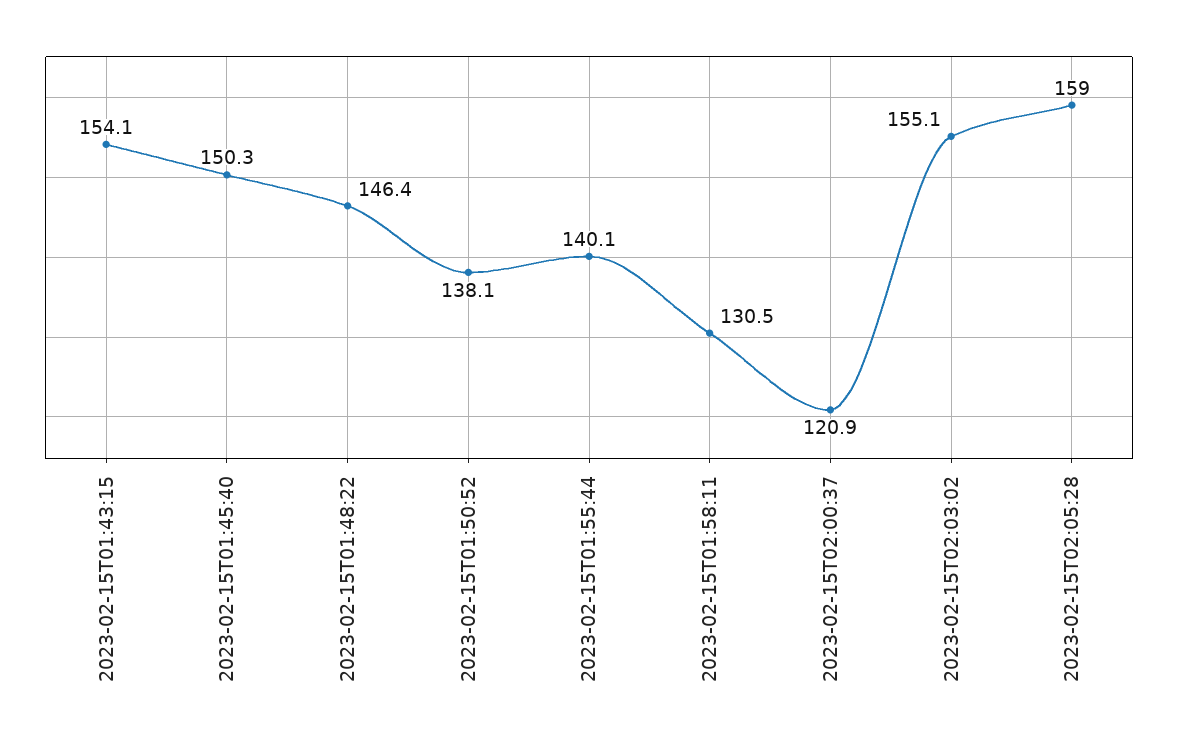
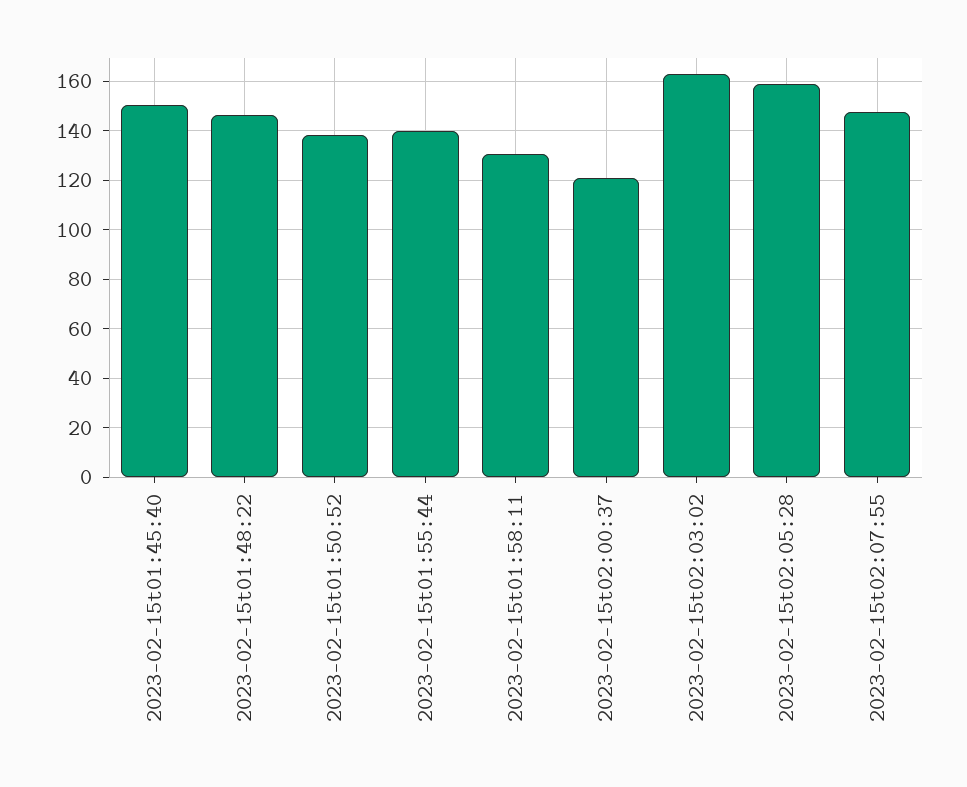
2023-02-15T01:43:15: 154.1 -> none
2023-02-15T02:03:02: 155.1 -> 162.5
2023-02-15t02:07:55: none -> 147.5

